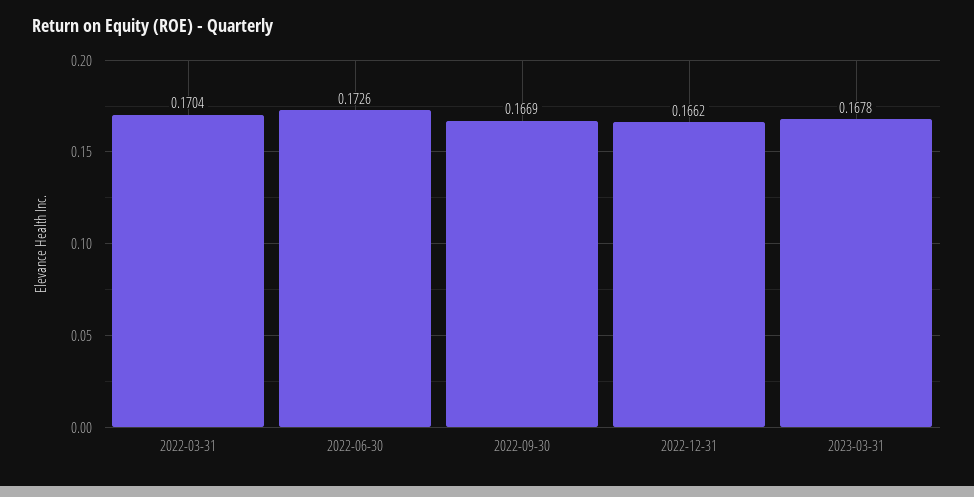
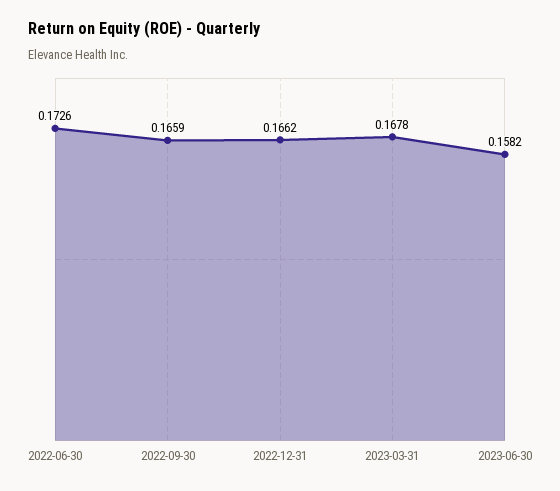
2022-03-31: 0.1704 -> none
2022-09-30: 0.1669 -> 0.1659
2023-06-30: none -> 0.1582

